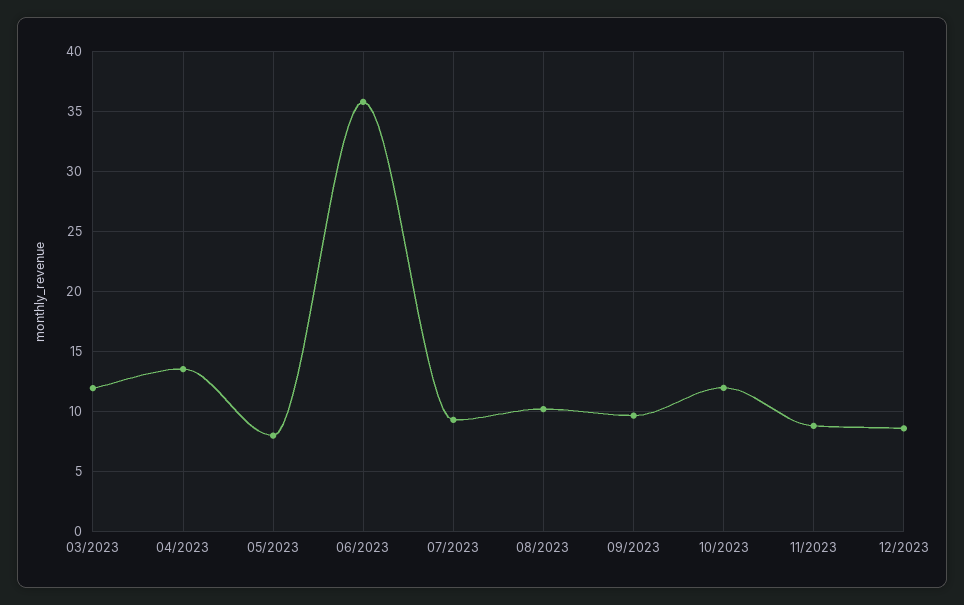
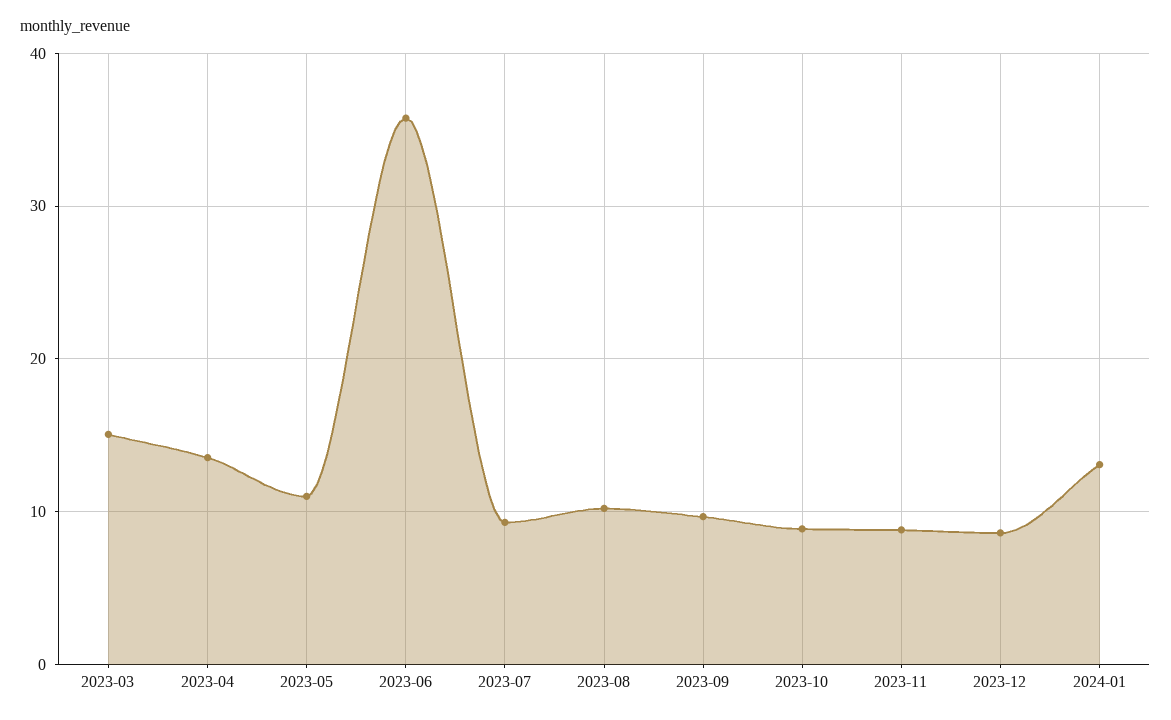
03/2023: 12 -> 15
05/2023: 8 -> 11
10/2023: 12 -> 9
2024-01: none -> 13

